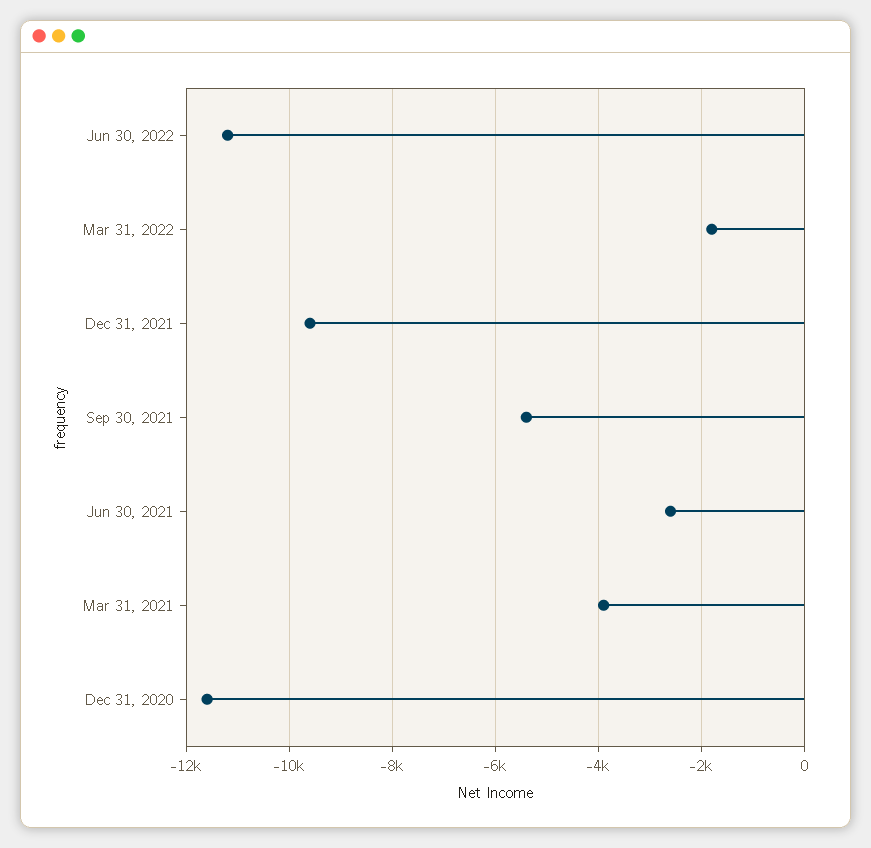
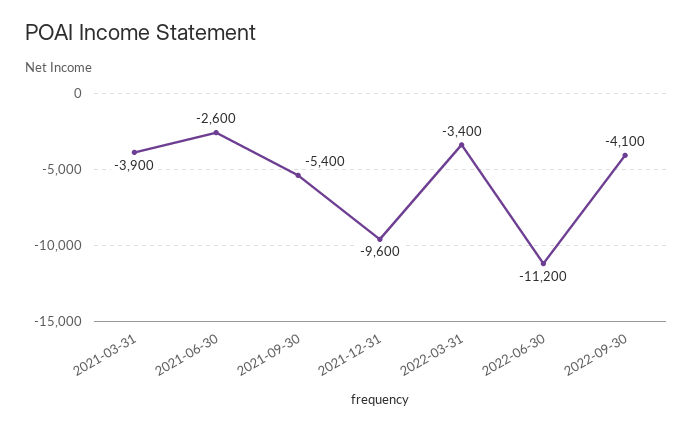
Mar 31, 2022: -1800 -> -3400
Dec 31, 2020: -11600 -> none
2022-09-30: none -> -4100

